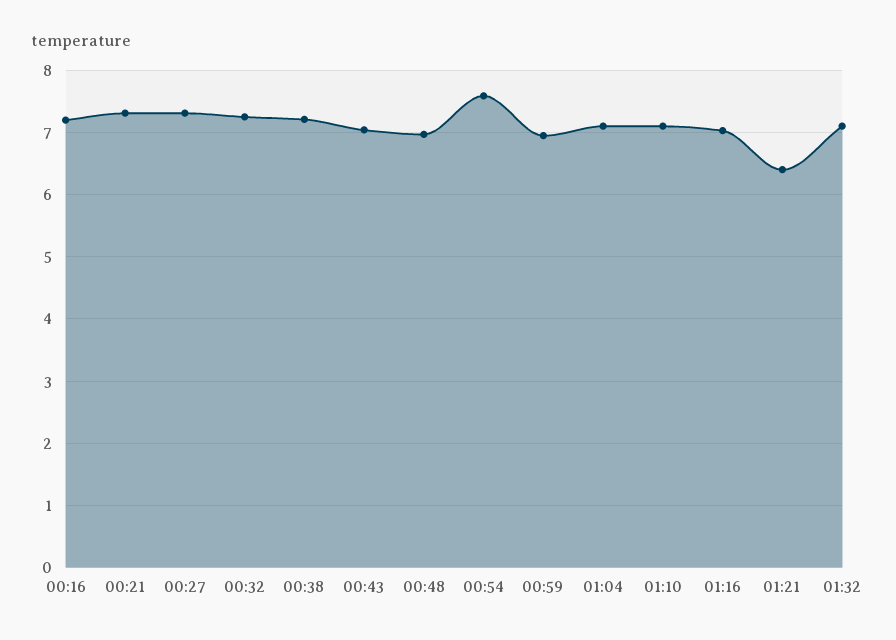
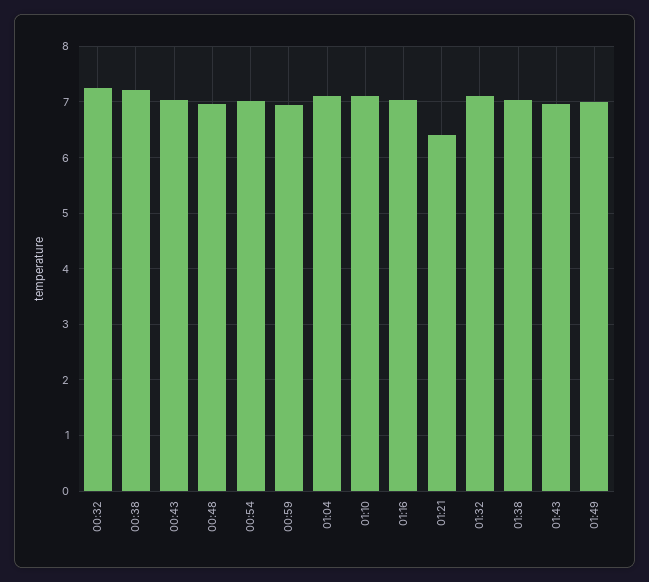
00:16: 7.2 -> none
00:21: 7.3 -> none
00:27: 7.3 -> none
00:54: 7.6 -> 7
01:38: none -> 7
01:43: none -> 7
01:49: none -> 7

